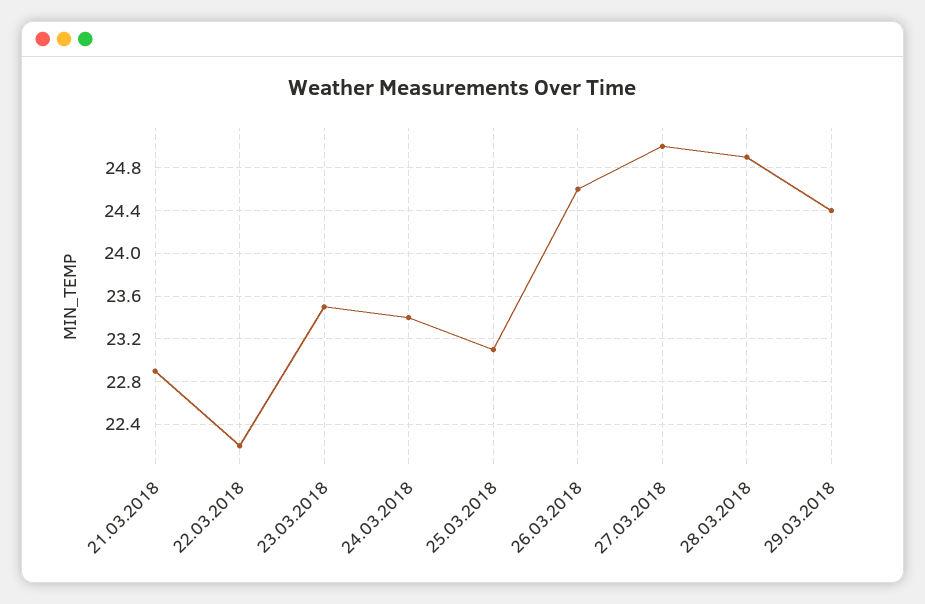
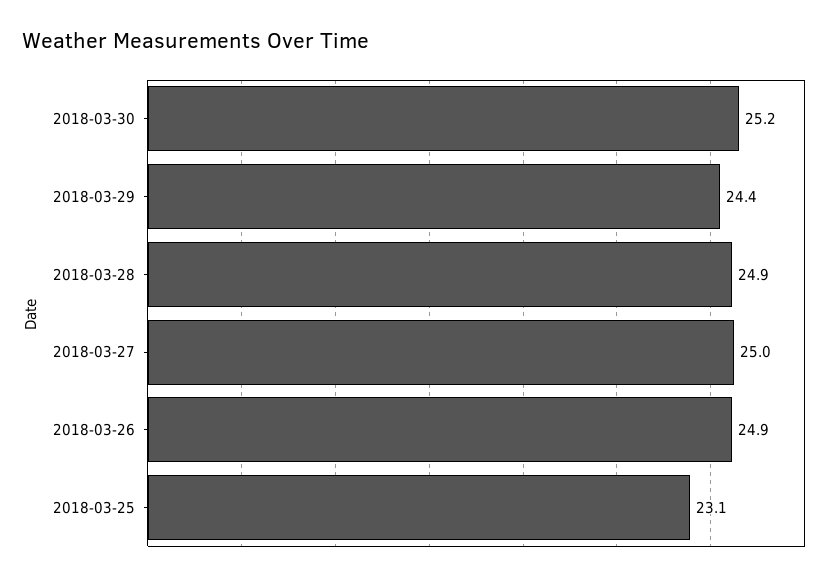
21.03.2018: 22.9 -> none
22.03.2018: 22.2 -> none
23.03.2018: 23.5 -> none
24.03.2018: 23.4 -> none
26.03.2018: 24.6 -> 24.9
2018-03-30: none -> 25.2

